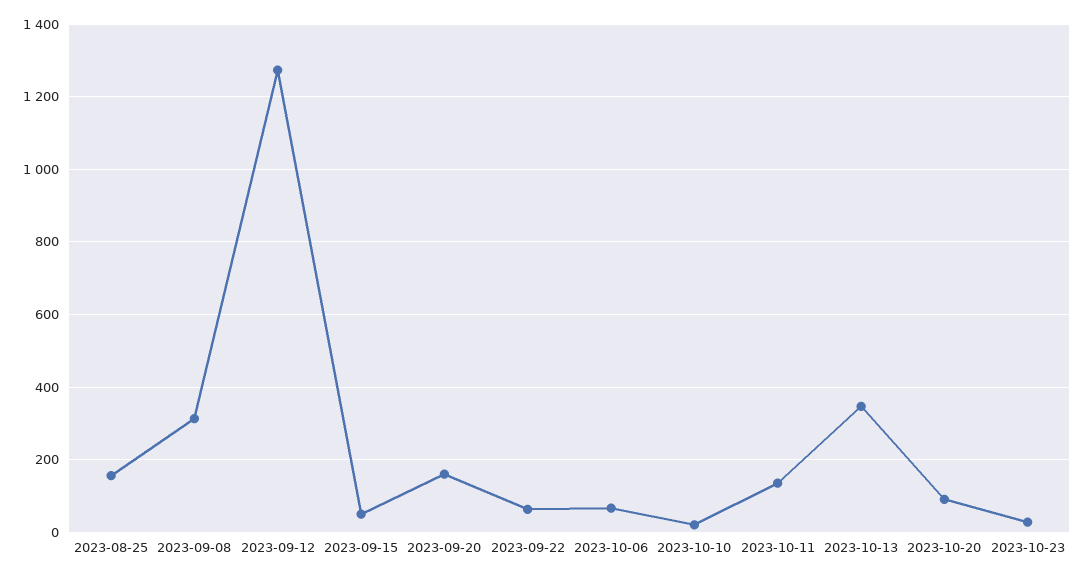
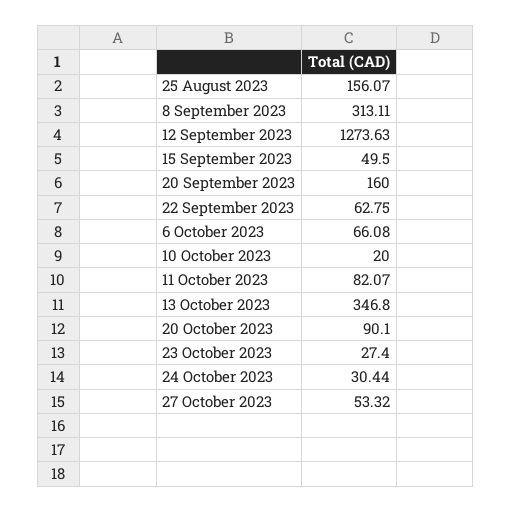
2023-10-11: 140 -> 82.07
24 October 2023: none -> 30.44
27 October 2023: none -> 53.32

